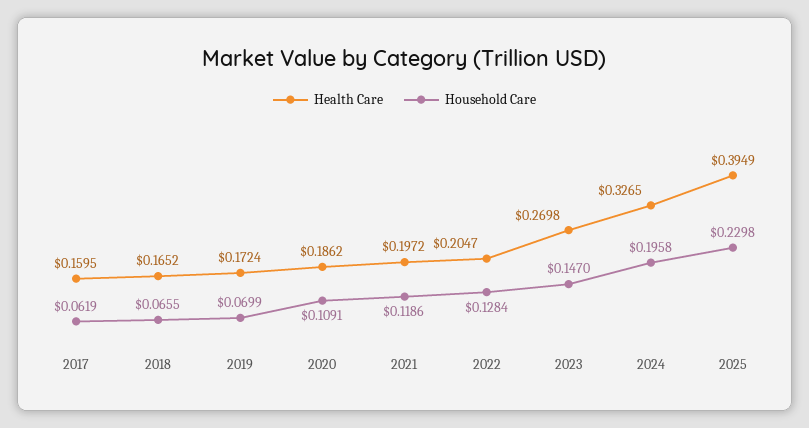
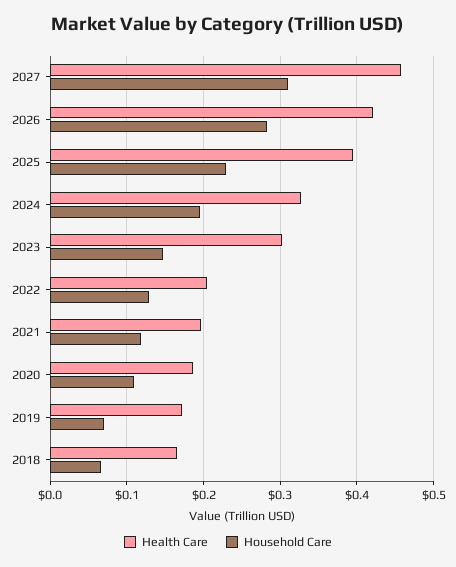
Health Care, 2017: 0.1595 -> none
Household Care, 2017: 0.0619 -> none
Health Care, 2023: 0.2698 -> 0.3
Health Care, 2027: none -> 0.46
Household Care, 2027: none -> 0.31
Health Care, 2026: none -> 0.42
Household Care, 2026: none -> 0.28

